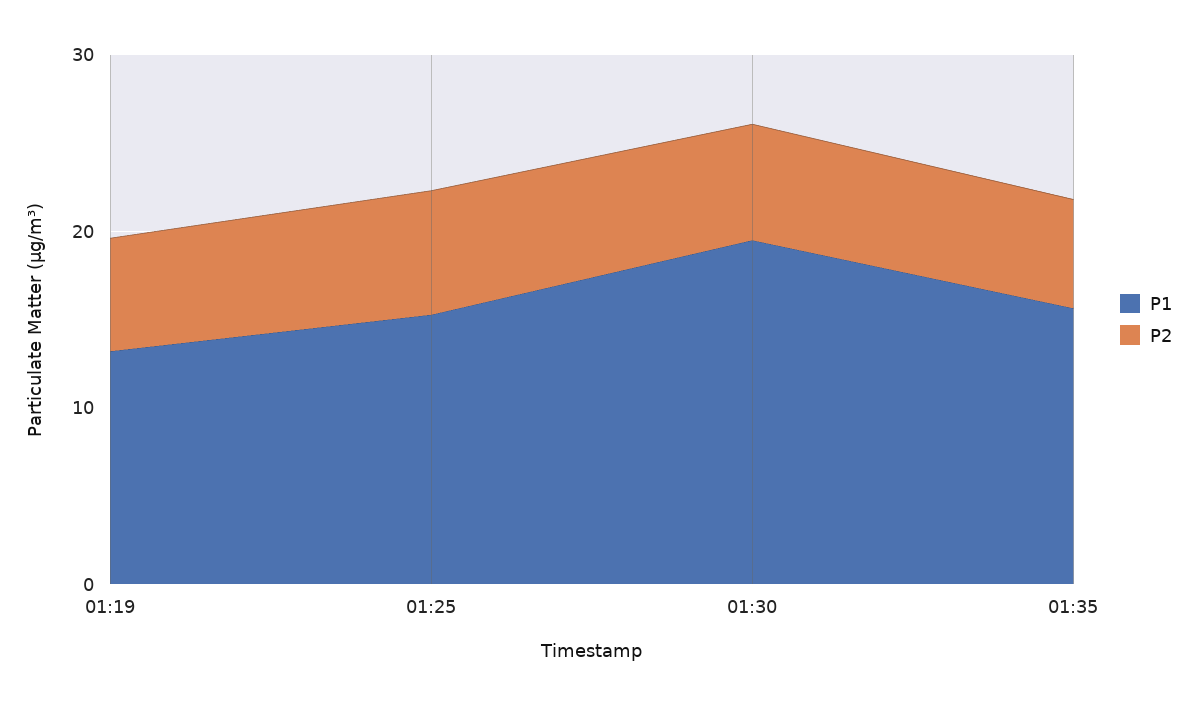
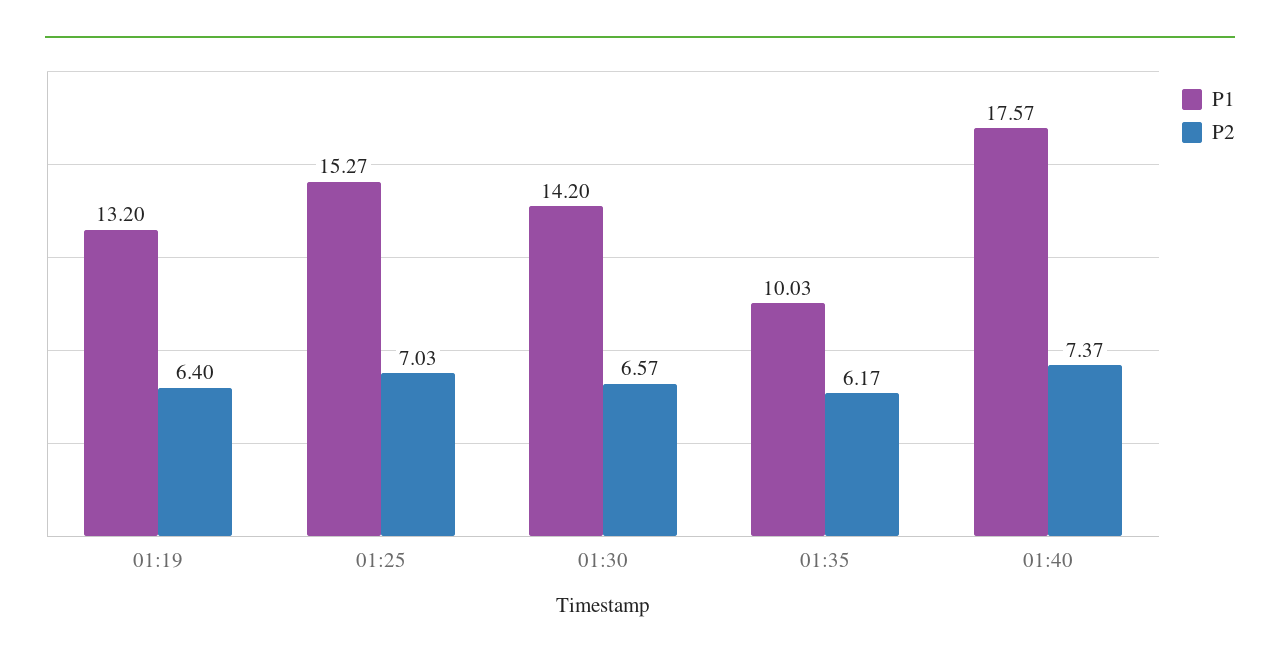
P1, 01:30: 20 -> 14.2
P1, 01:35: 16 -> 10.03
P1, 01:40: none -> 17.57
P2, 01:40: none -> 7.37

